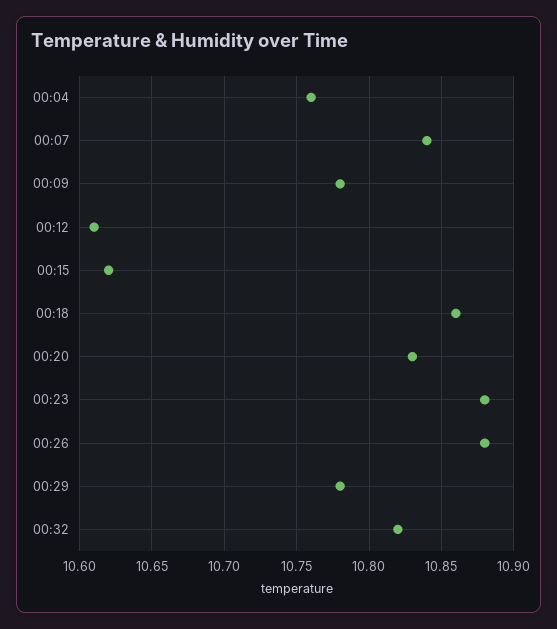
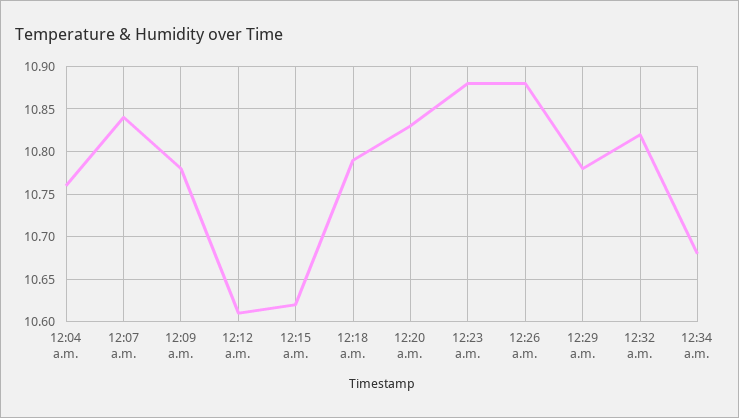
00:18: 10.86 -> 10.79
12:34 a.m.: none -> 10.68

